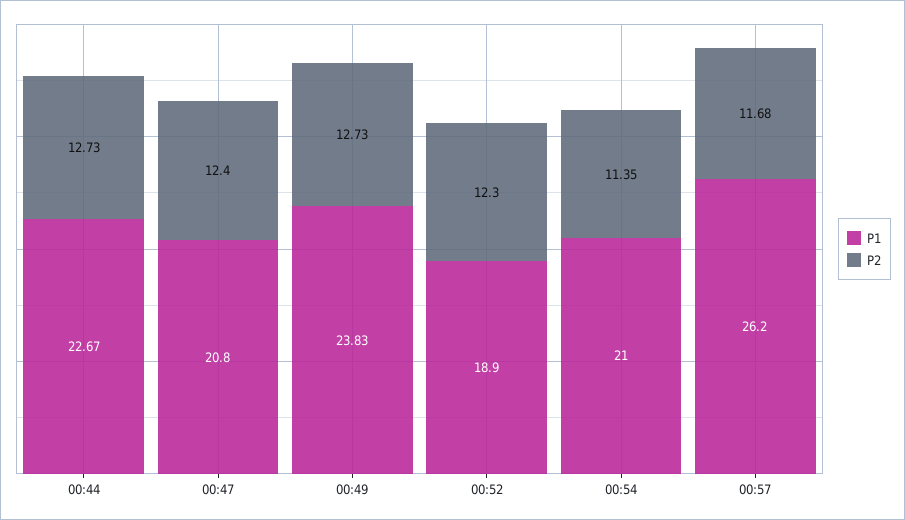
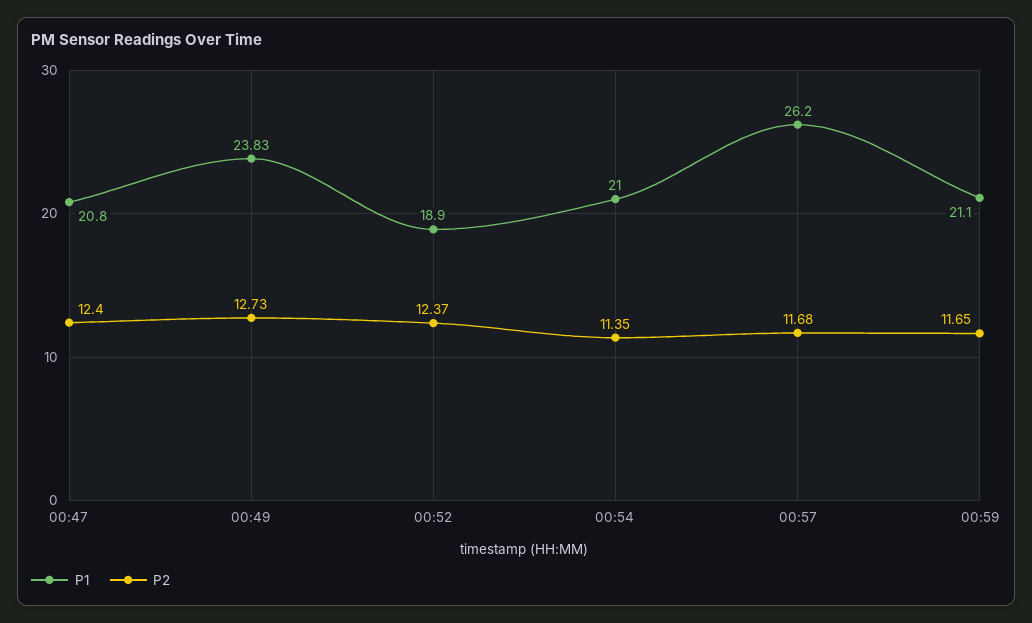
P1, 00:44: 22.67 -> none
P2, 00:44: 12.73 -> none
P2, 00:52: 12.3 -> 12.37
P1, 00:59: none -> 21.1
P2, 00:59: none -> 11.65

